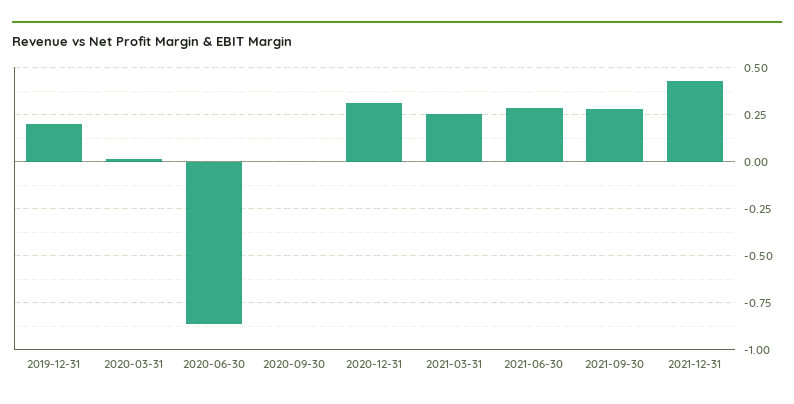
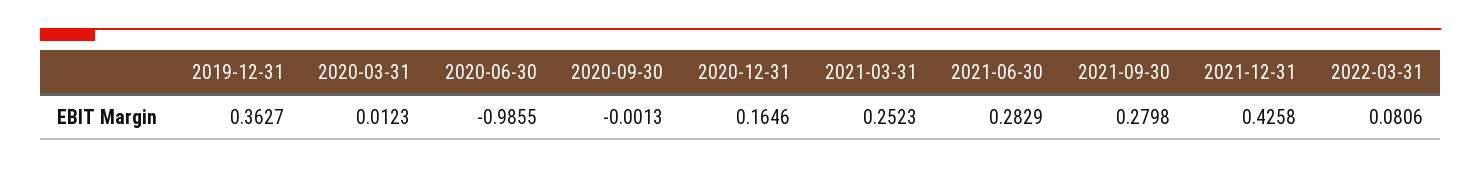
2019-12-31: 0.2 -> 0.3627
2020-06-30: -0.85 -> -0.9855
2020-12-31: 0.3 -> 0.1646
2022-03-31: none -> 0.0806

